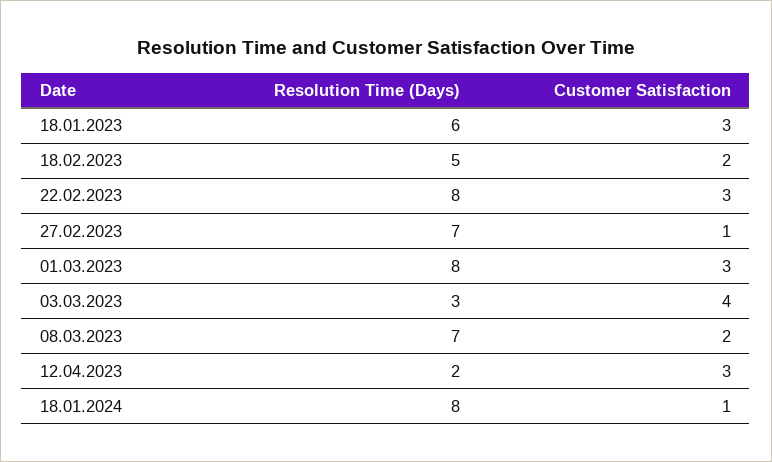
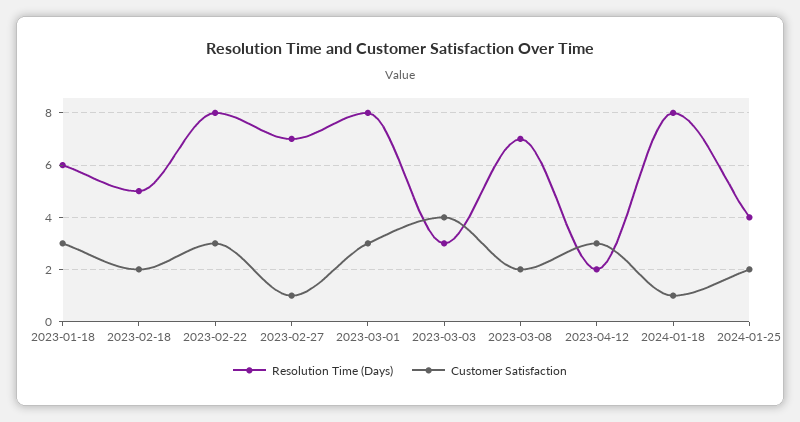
Resolution Time (Days), 2024-01-25: none -> 4
Customer Satisfaction, 2024-01-25: none -> 2

